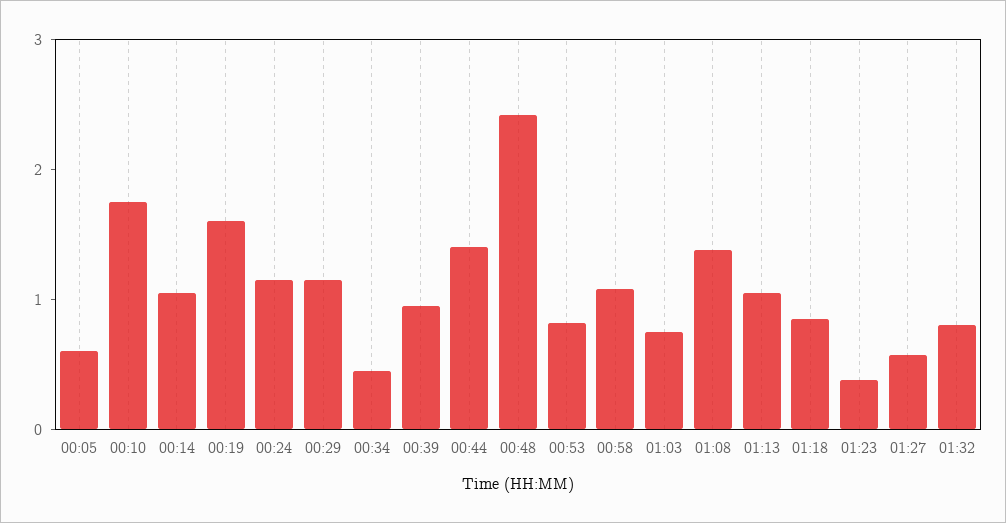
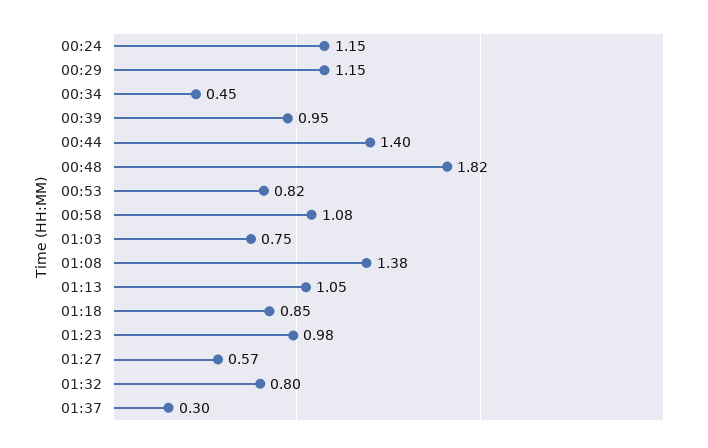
00:05: 0.6 -> none
00:10: 1.8 -> none
00:14: 1 -> none
00:19: 1.6 -> none
00:48: 2.4 -> 1.82
01:23: 0.4 -> 0.98
01:37: none -> 0.3

